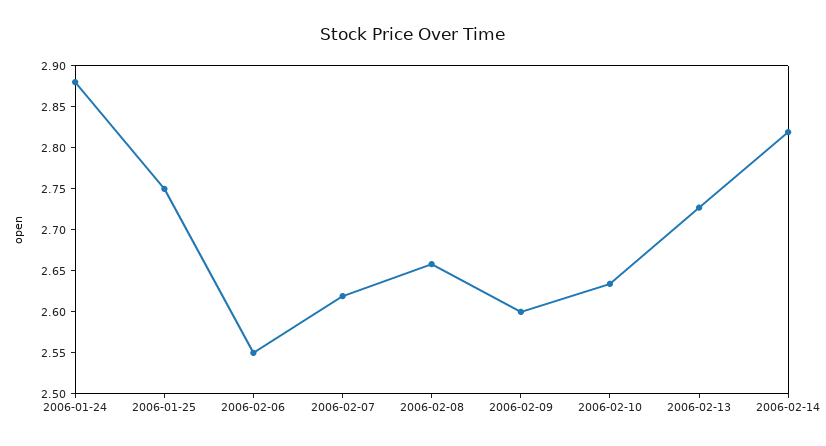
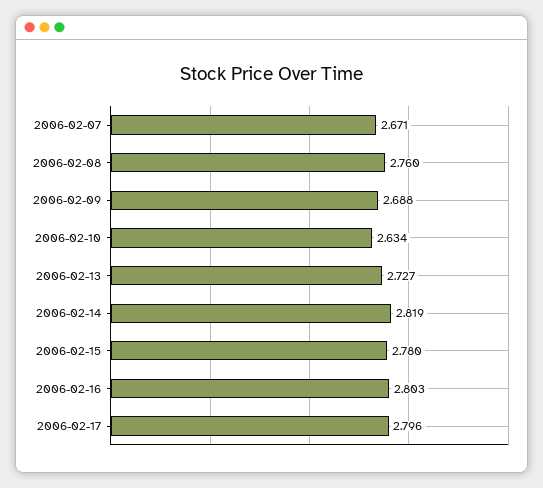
2006-01-24: 2.88 -> none
2006-01-25: 2.75 -> none
2006-02-06: 2.55 -> none
2006-02-07: 2.62 -> 2.671
2006-02-08: 2.66 -> 2.76
2006-02-09: 2.6 -> 2.688
2006-02-15: none -> 2.78
2006-02-16: none -> 2.803
2006-02-17: none -> 2.796

